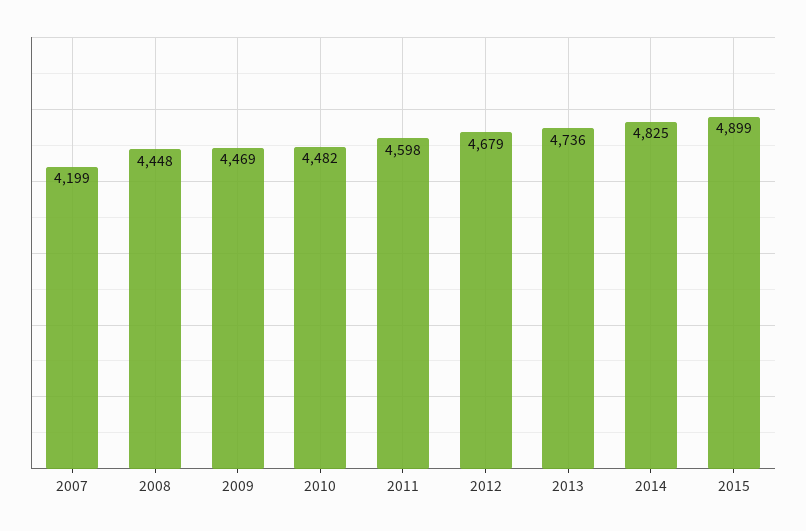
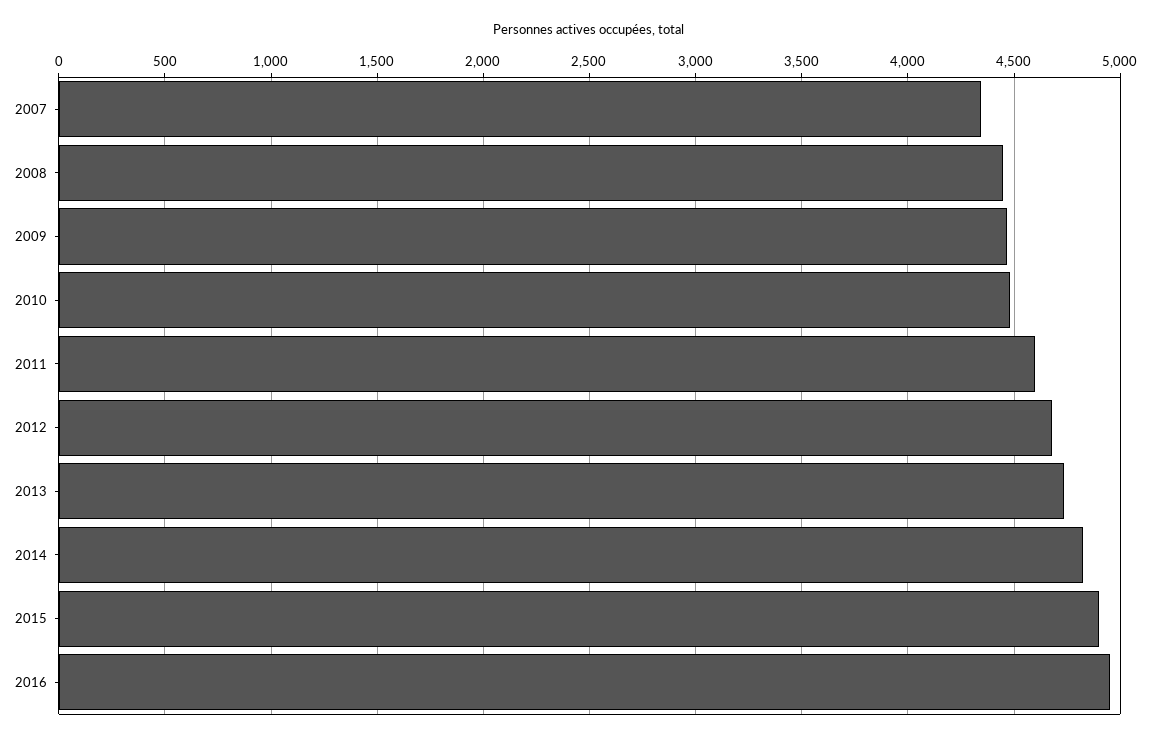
2007: 4199 -> 4350
2016: none -> 4950

